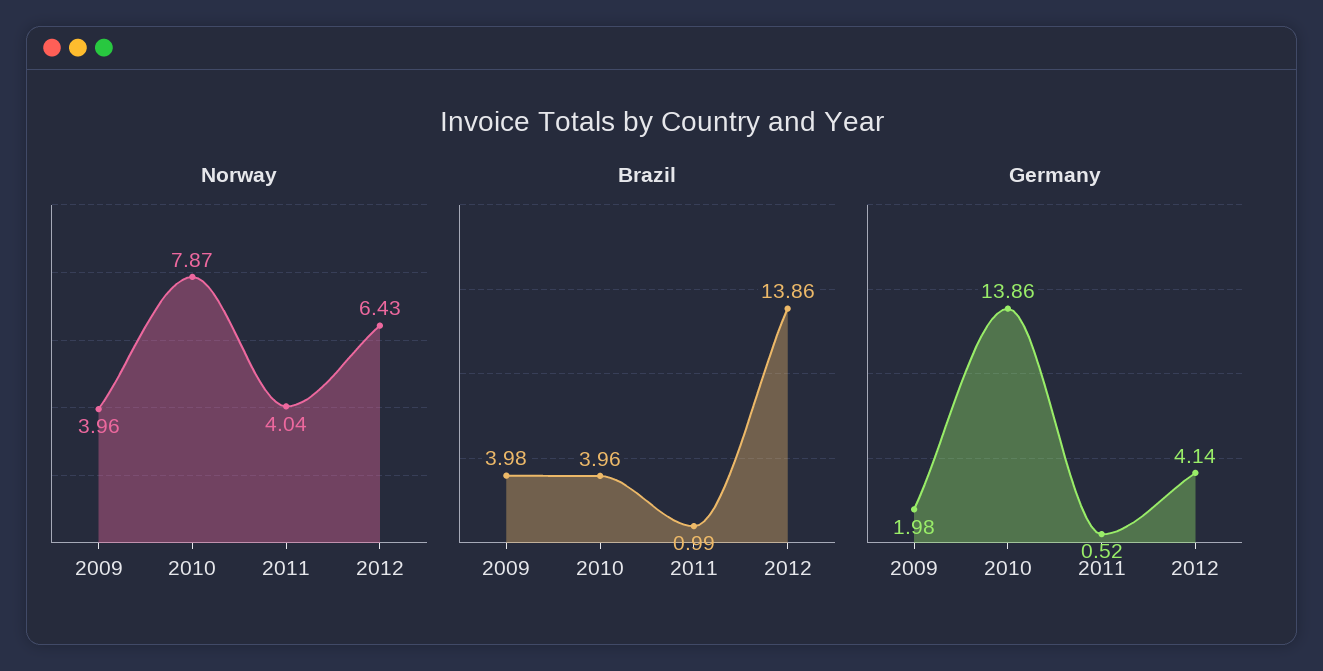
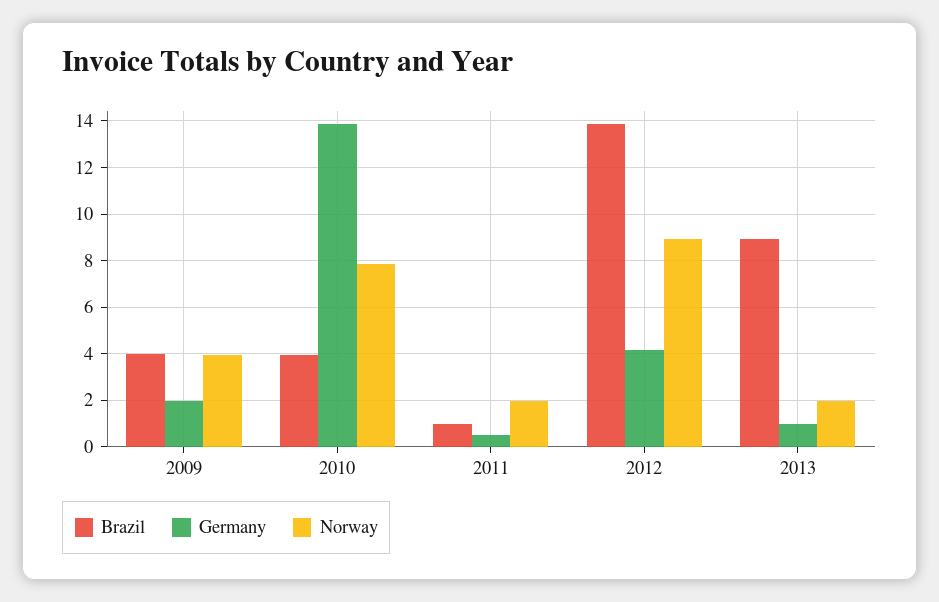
Norway, 2011: 4.04 -> 2
Norway, 2012: 6.43 -> 9
Brazil, 2013: none -> 9
Germany, 2013: none -> 1
Norway, 2013: none -> 2

